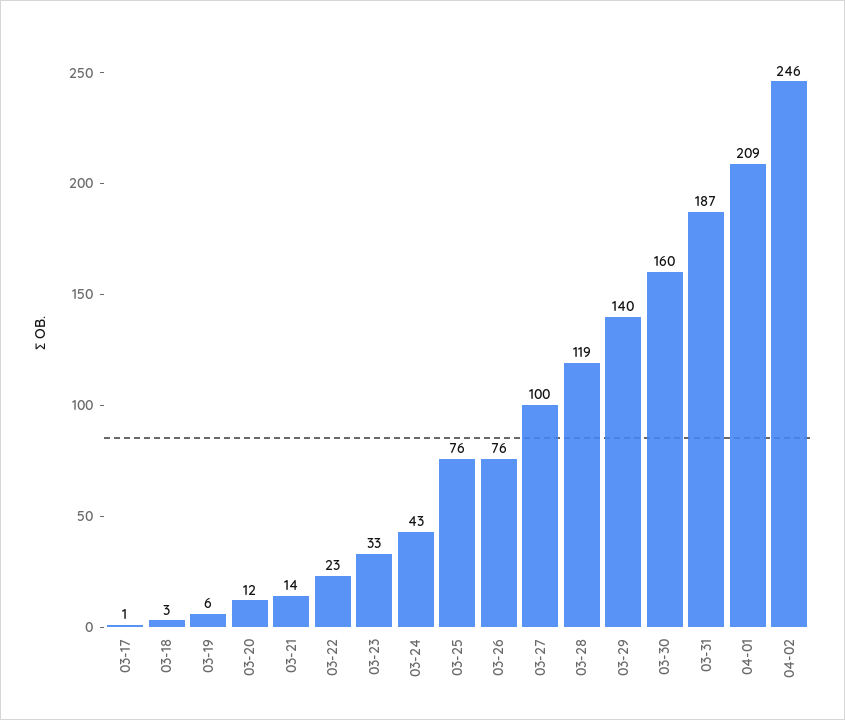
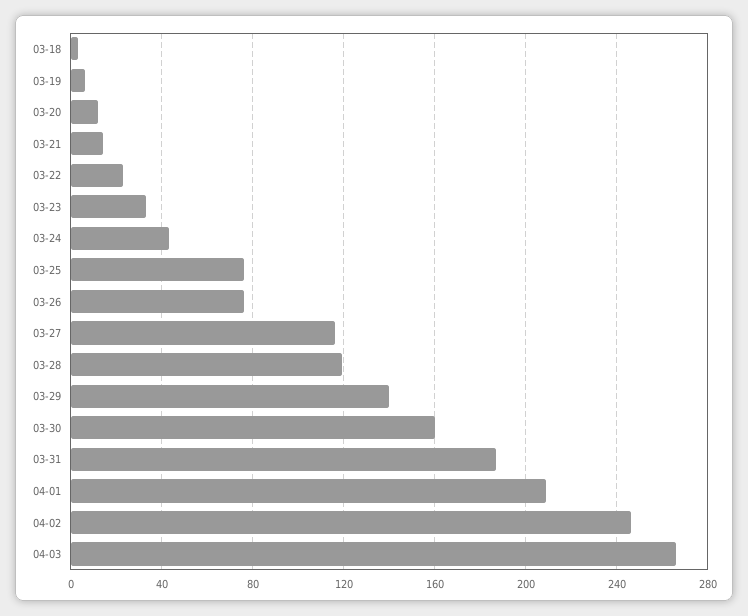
03-17: 1 -> none
03-27: 100 -> 115
04-03: none -> 265

